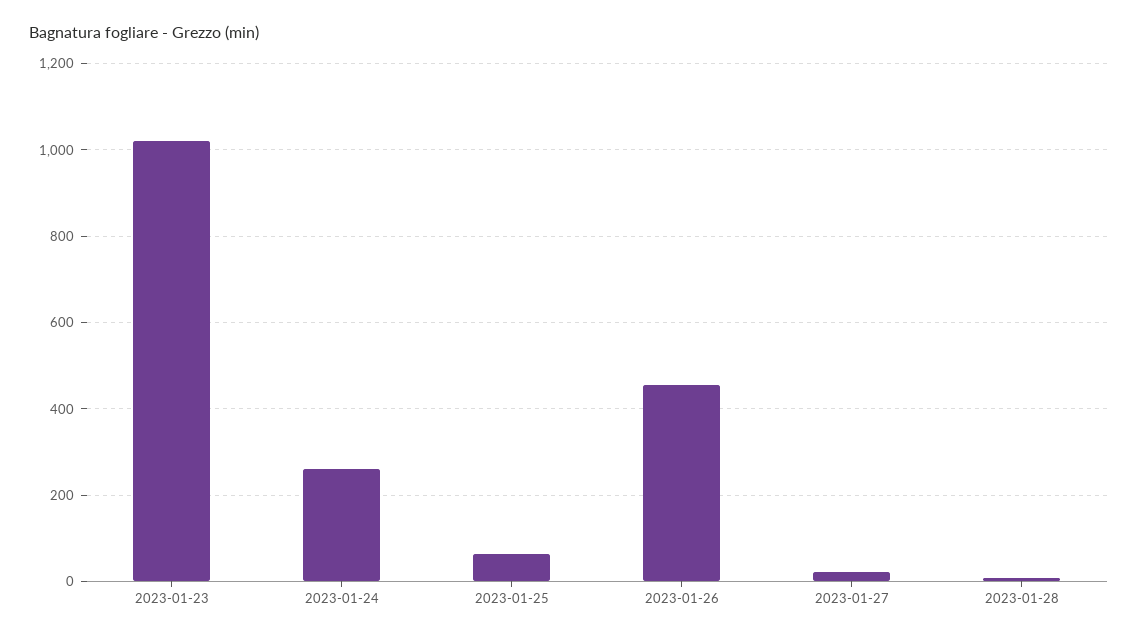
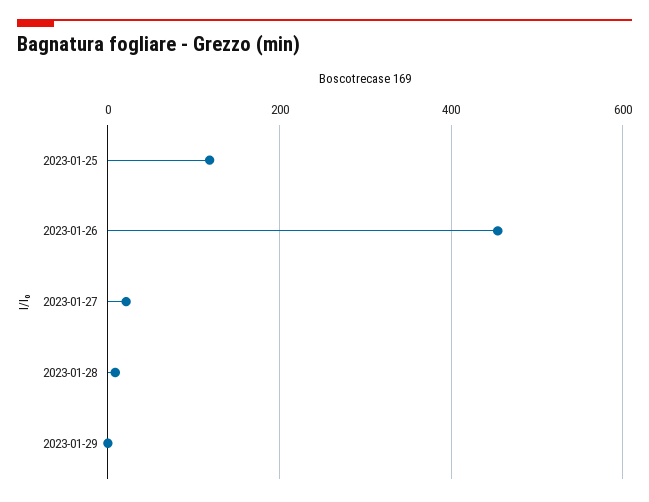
2023-01-23: 1020 -> none
2023-01-24: 260 -> none
2023-01-25: 60 -> 120
2023-01-29: none -> 0

